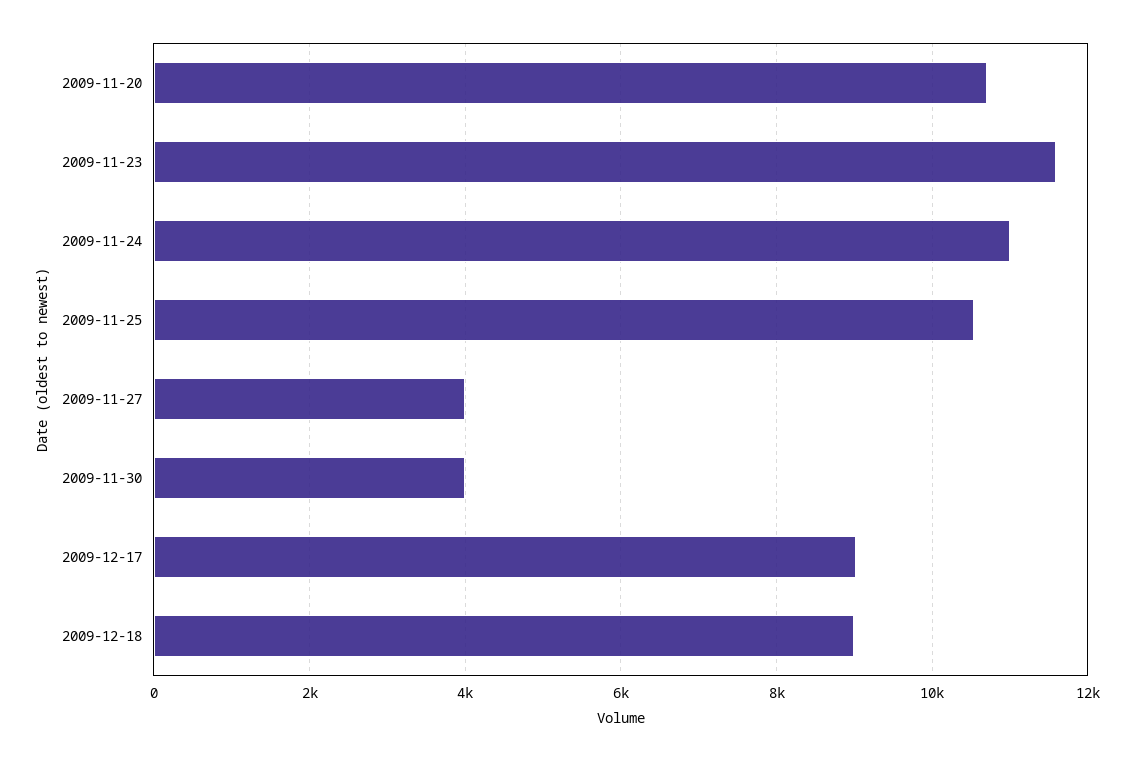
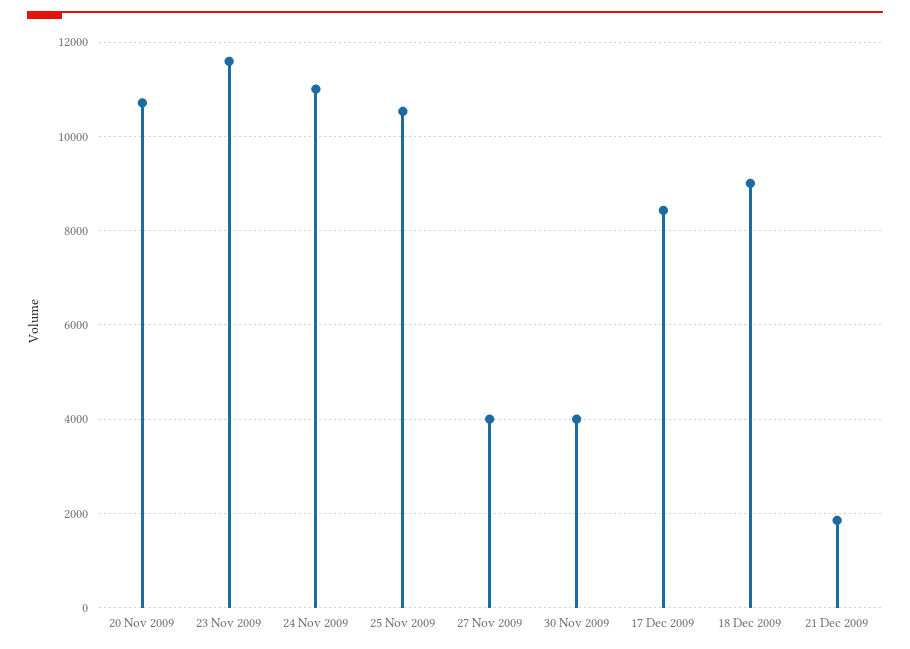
2009-12-17: 9000 -> 8400
21 Dec 2009: none -> 1800

